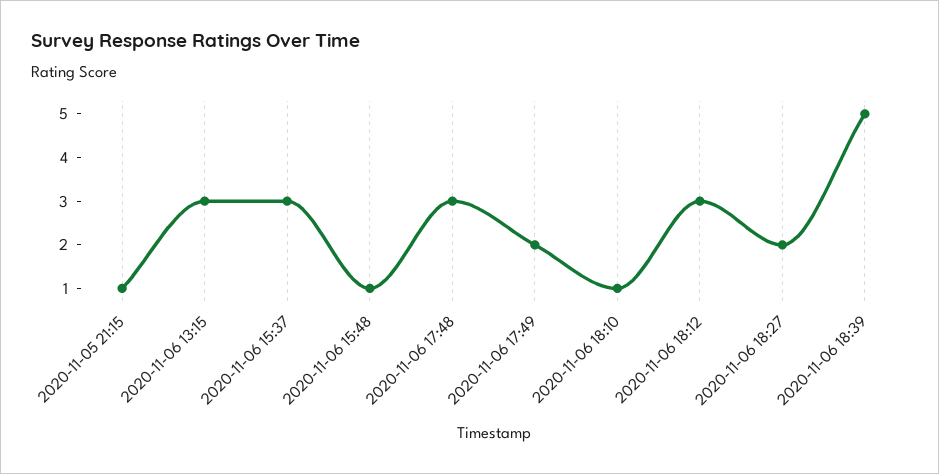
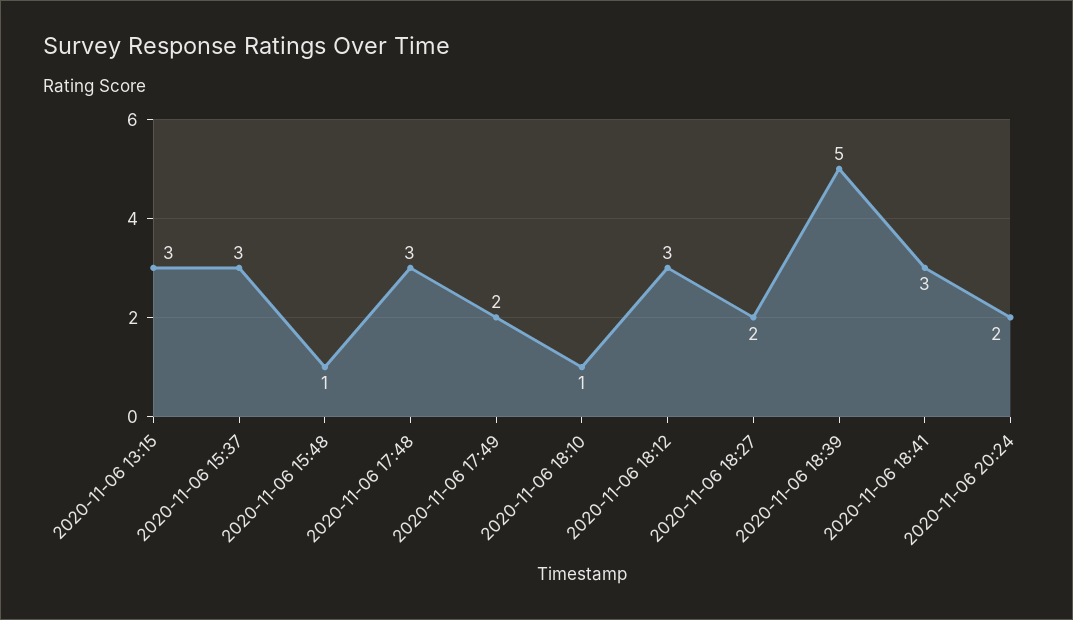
2020-11-05 21:15: 1 -> none
2020-11-06 18:41: none -> 3
2020-11-06 20:24: none -> 2

